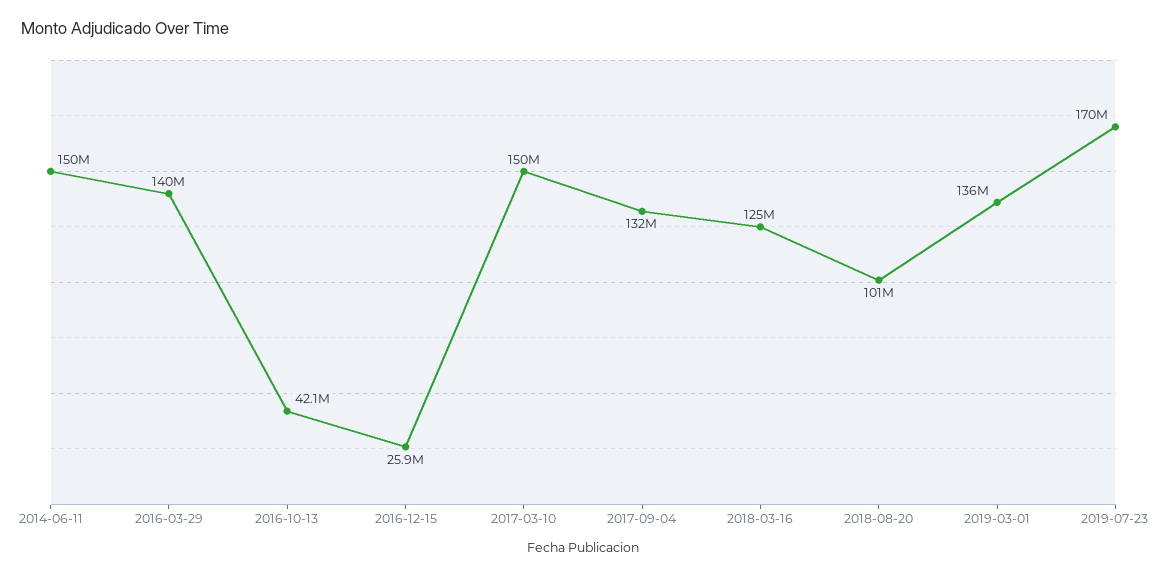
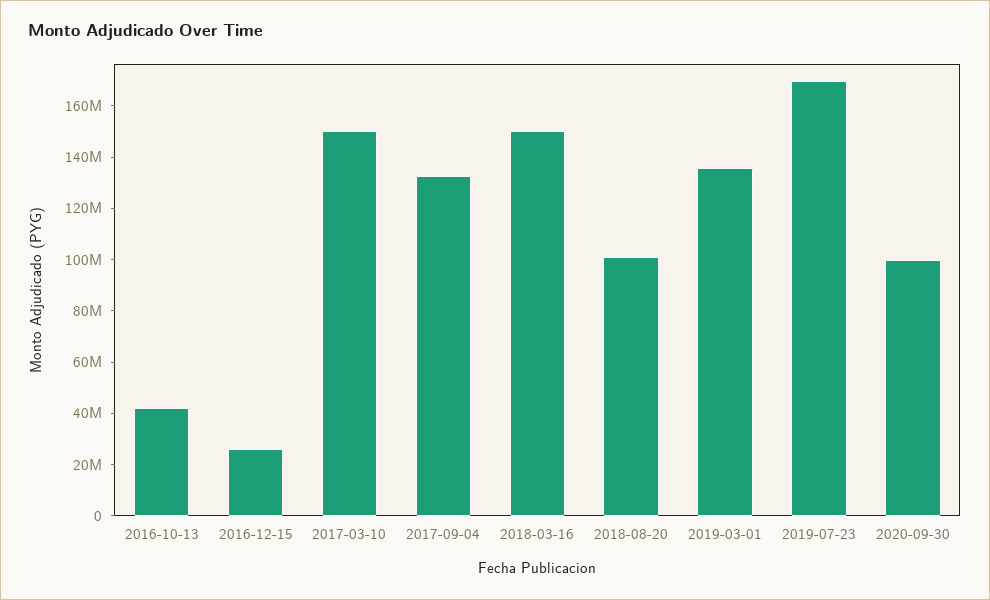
2014-06-11: 150000000 -> none
2016-03-29: 140000000 -> none
2018-03-16: 125000000 -> 150000000
2020-09-30: none -> 100000000

